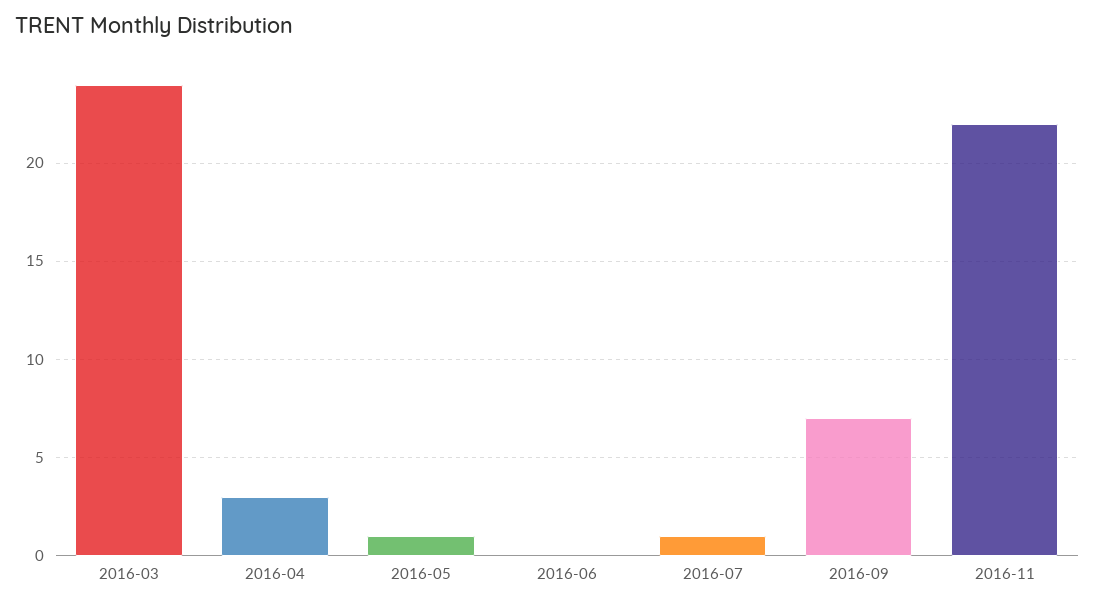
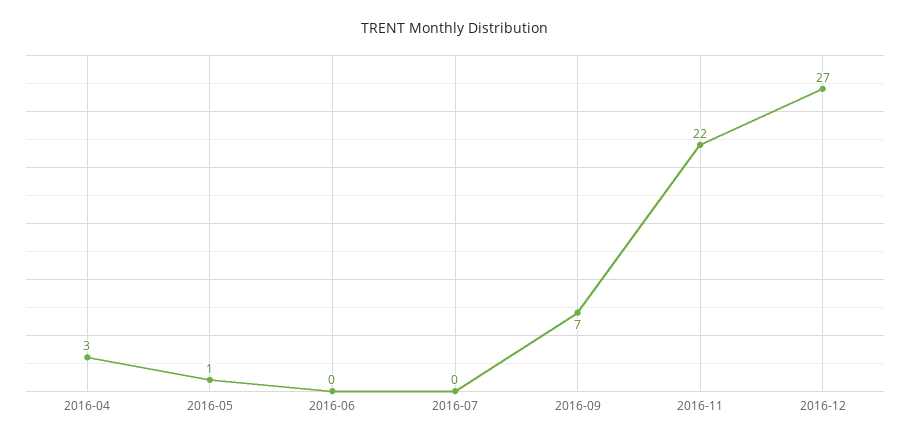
2016-03: 24 -> none
2016-07: 1 -> 0
2016-12: none -> 27

